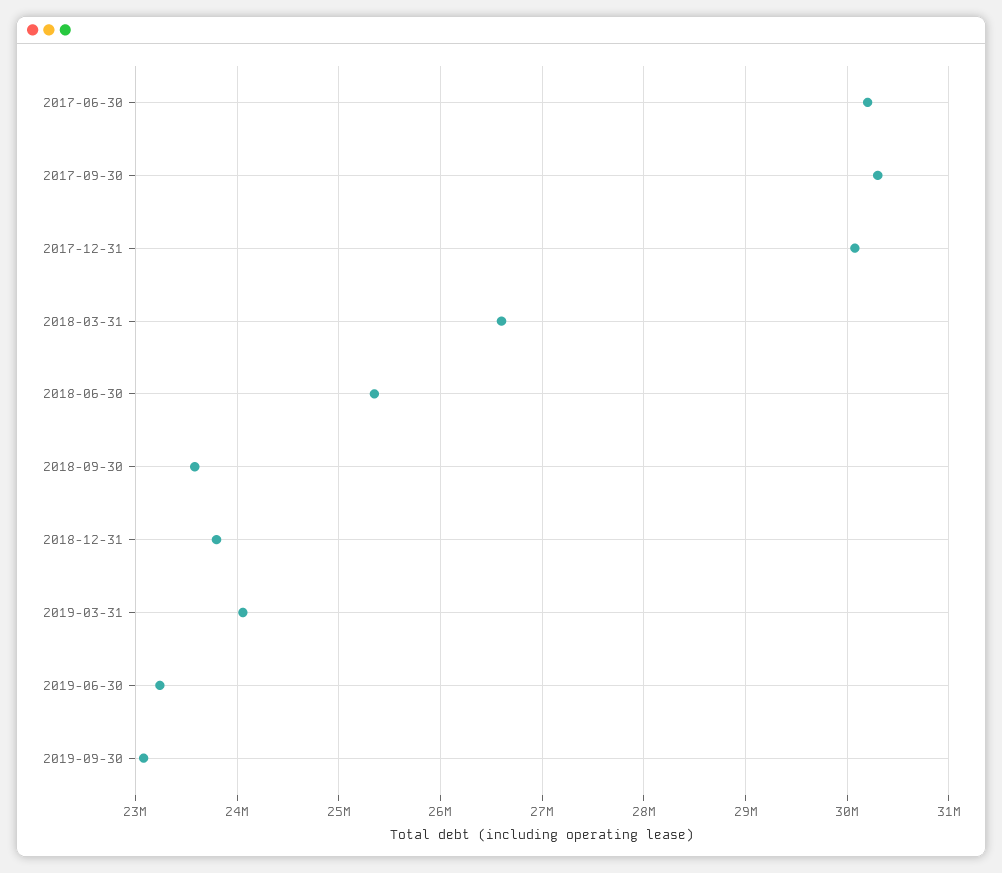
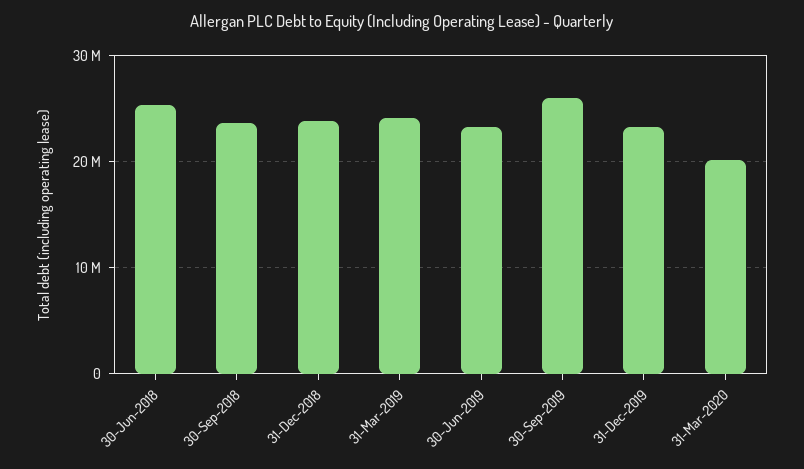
2017-06-30: 30200000 -> none
2017-09-30: 30300000 -> none
2017-12-31: 30100000 -> none
2018-03-31: 26600000 -> none
2019-09-30: 23100000 -> 26000000
31-Dec-2019: none -> 23000000
31-Mar-2020: none -> 20000000

